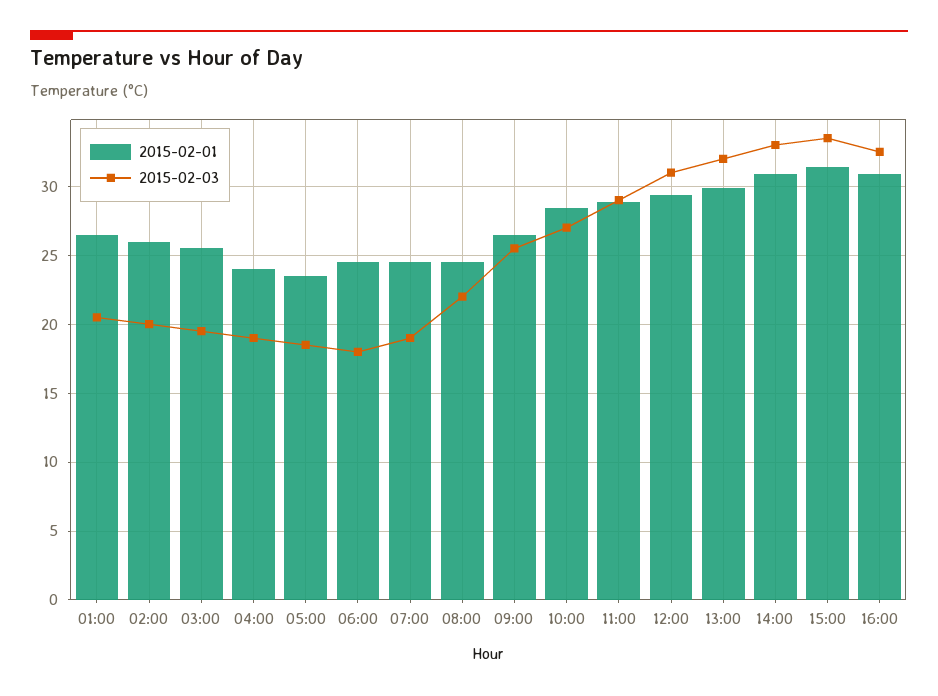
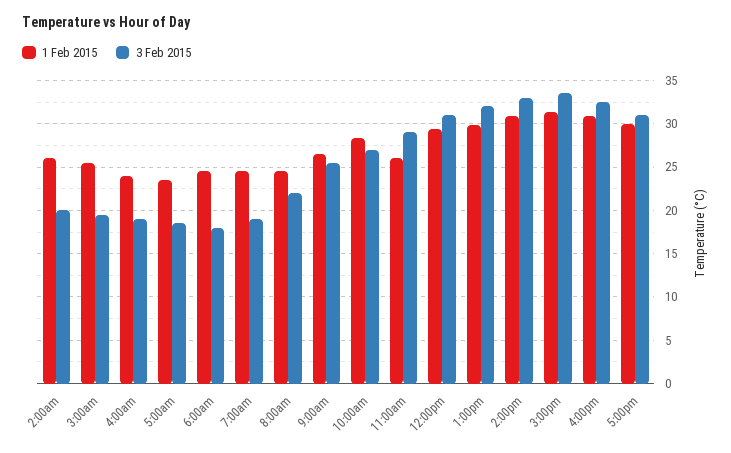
2015-02-01, 01:00: 26.5 -> none
2015-02-03, 01:00: 20.5 -> none
2015-02-01, 11:00: 29 -> 26
2015-02-01, 5:00pm: none -> 30
2015-02-03, 5:00pm: none -> 31

